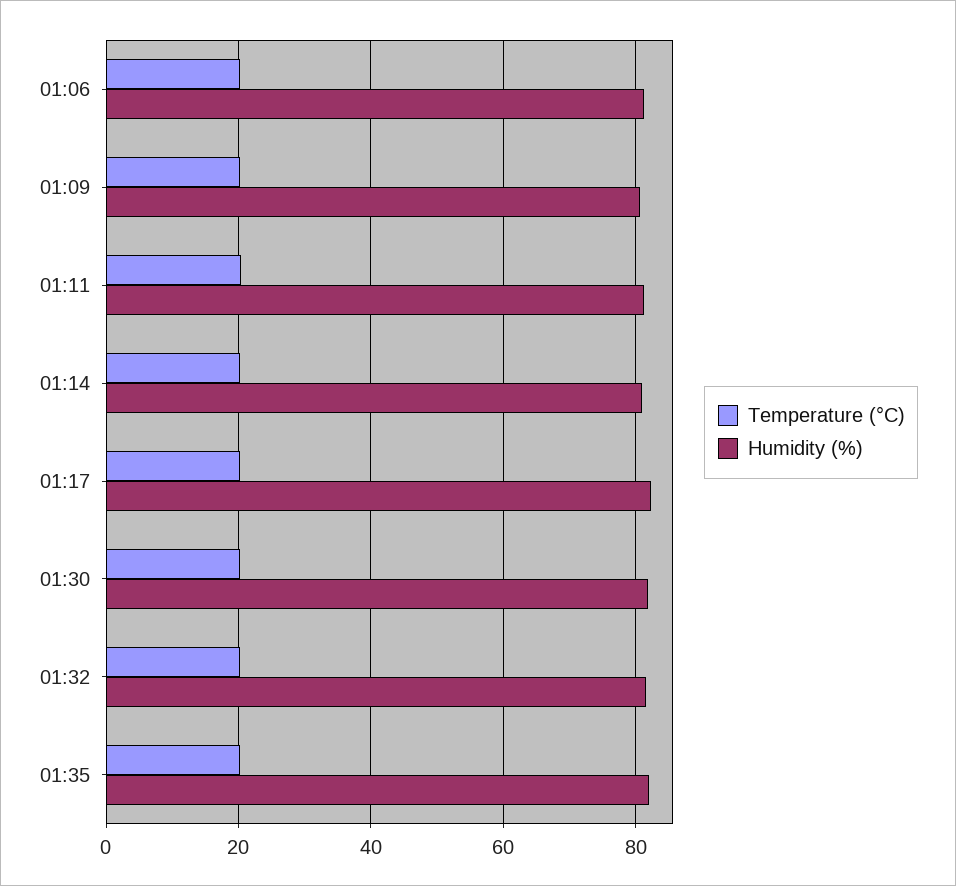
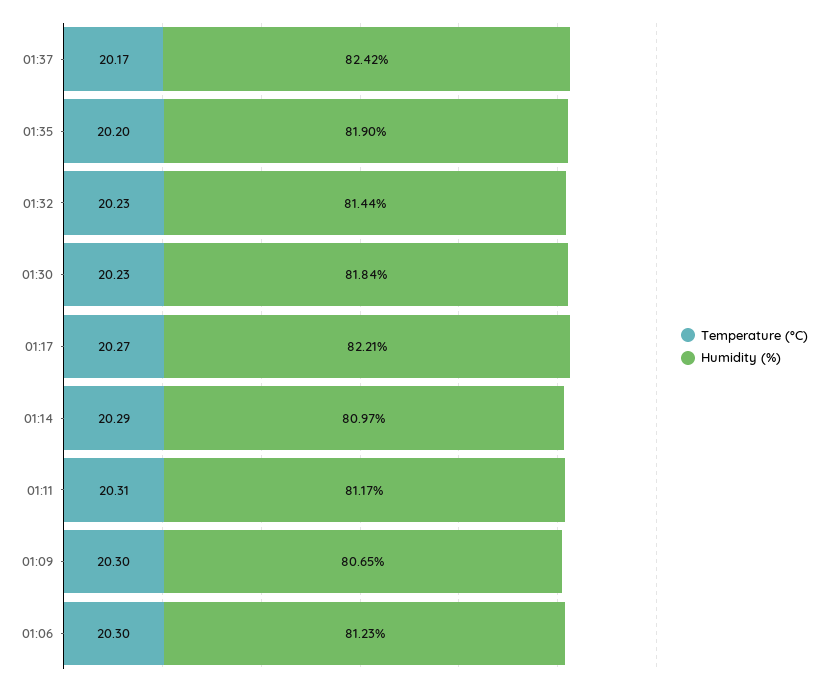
Temperature (°C), 01:37: none -> 20.17
Humidity (%), 01:37: none -> 82.42

